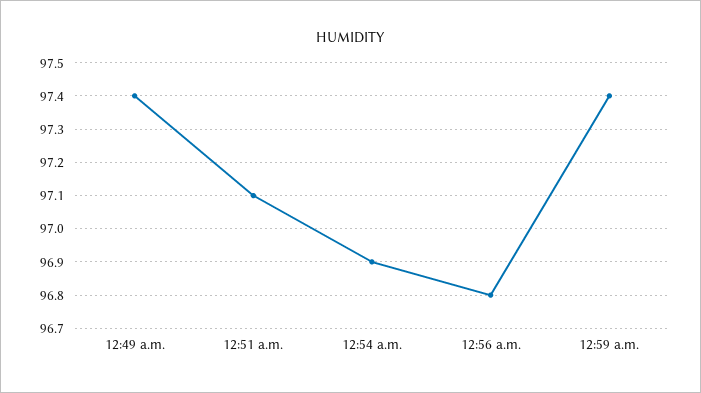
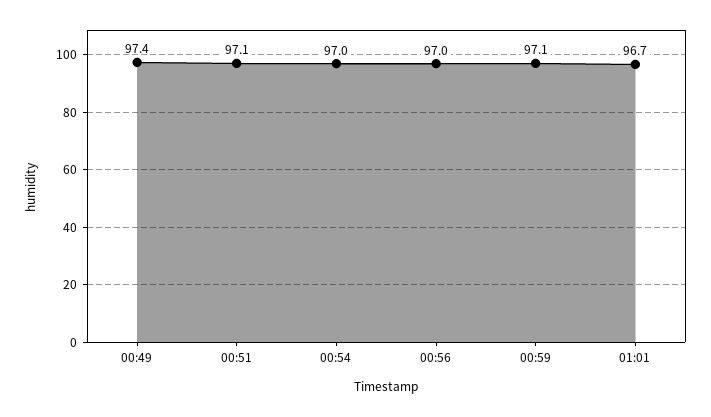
12:54 a.m.: 96.9 -> 97
12:56 a.m.: 96.8 -> 97
12:59 a.m.: 97.4 -> 97.1
01:01: none -> 96.7

